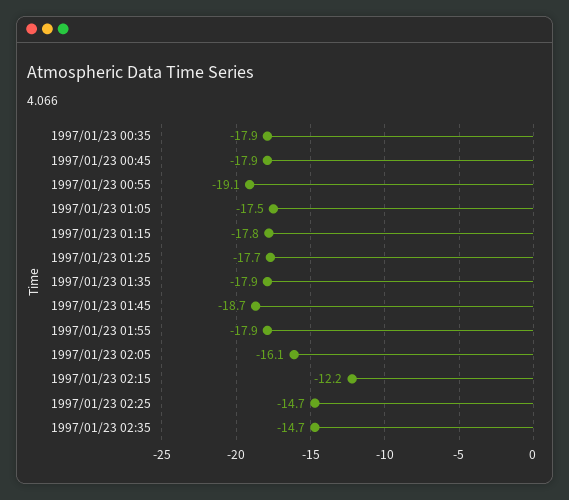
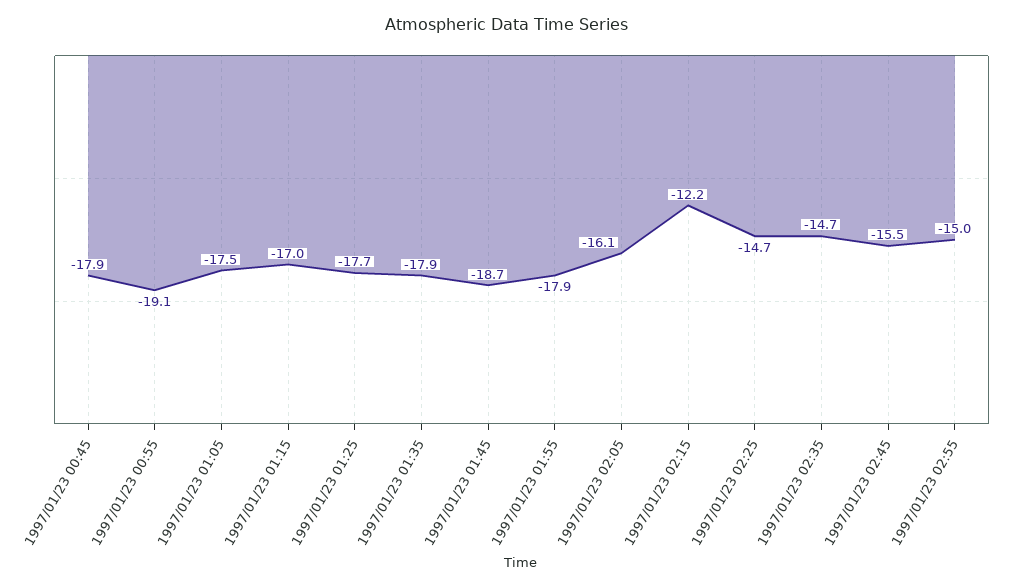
1997/01/23 00:35: -17.9 -> none
1997/01/23 01:15: -17.8 -> -17
1997/01/23 02:45: none -> -15.5
1997/01/23 02:55: none -> -15

